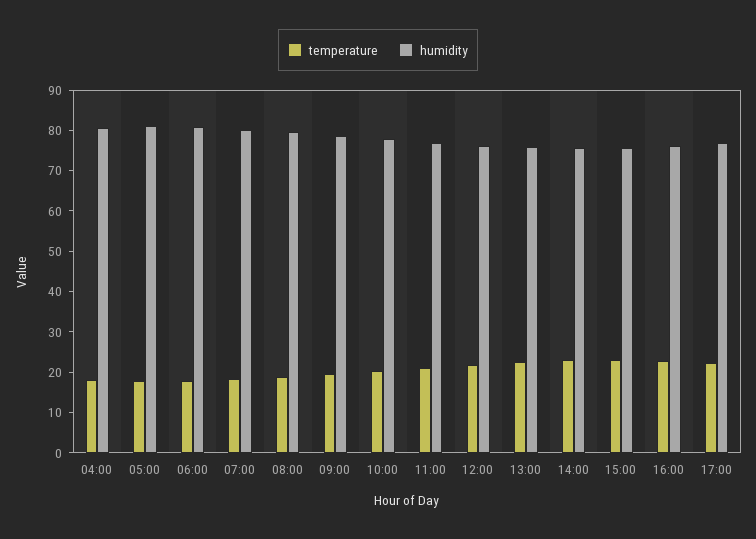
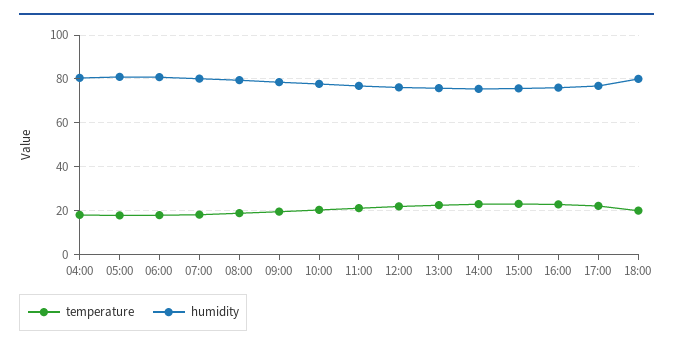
temperature, 18:00: none -> 20
humidity, 18:00: none -> 80

